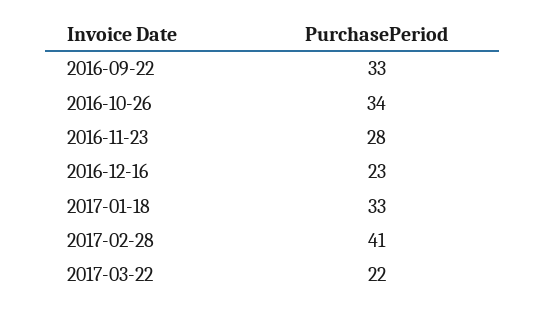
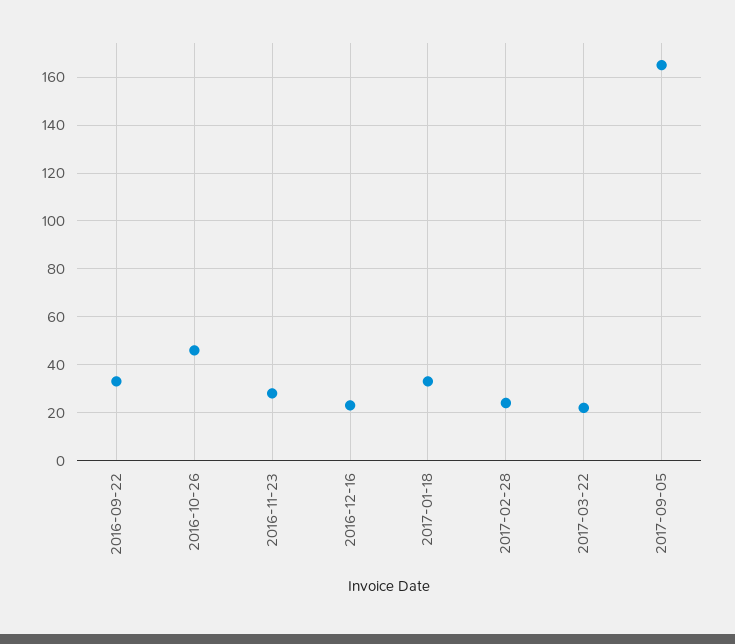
2016-10-26: 34 -> 45
2017-02-28: 41 -> 25
2017-09-05: none -> 165

